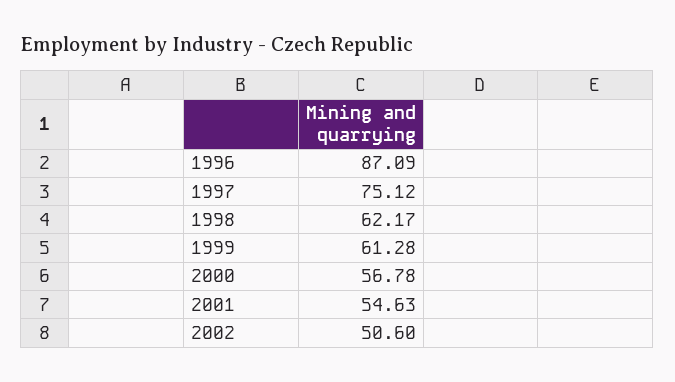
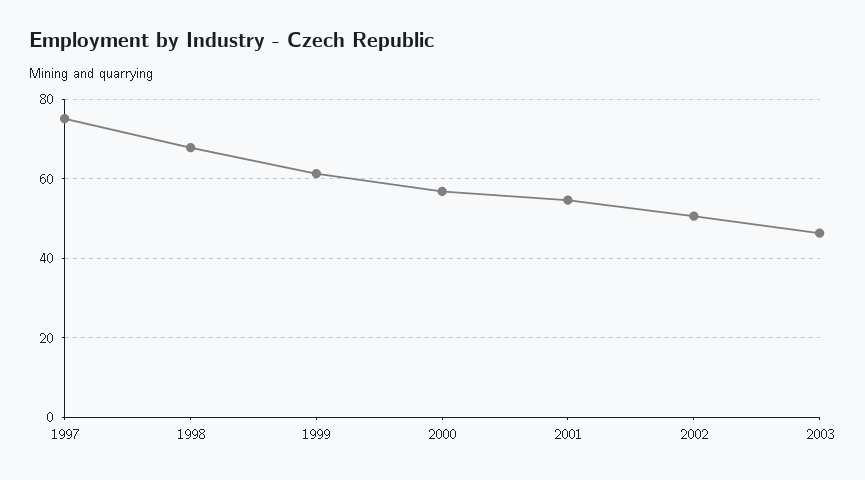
1996: 87.09 -> none
1998: 62.17 -> 68
2003: none -> 46

